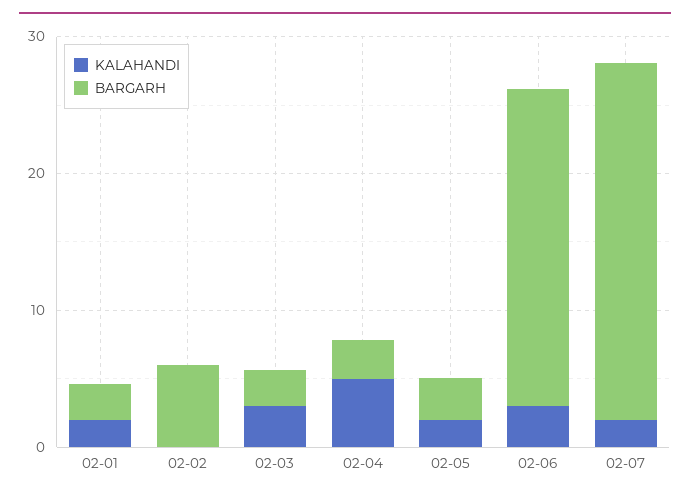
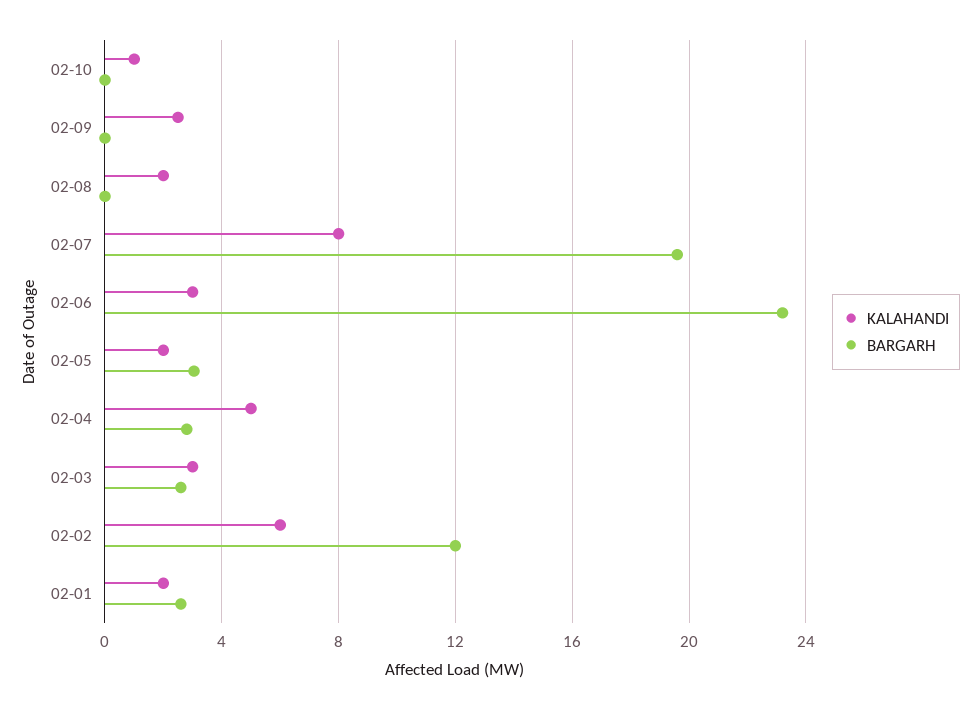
KALAHANDI, 02-02: 0 -> 6
BARGARH, 02-02: 6 -> 12
KALAHANDI, 02-07: 2 -> 8
BARGARH, 02-07: 26 -> 19.5
KALAHANDI, 02-10: none -> 1
BARGARH, 02-10: none -> 0
KALAHANDI, 02-09: none -> 2.5
BARGARH, 02-09: none -> 0
KALAHANDI, 02-08: none -> 2
BARGARH, 02-08: none -> 0

